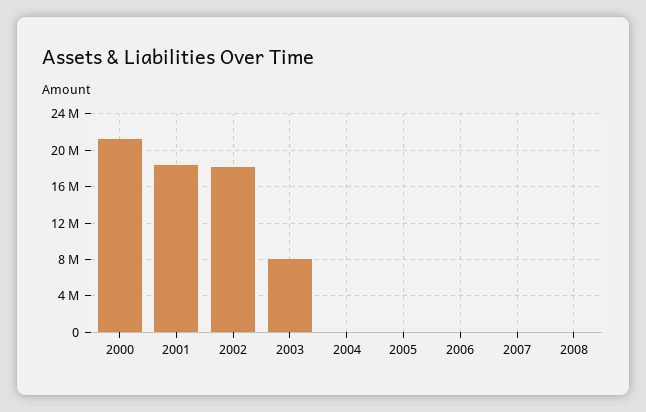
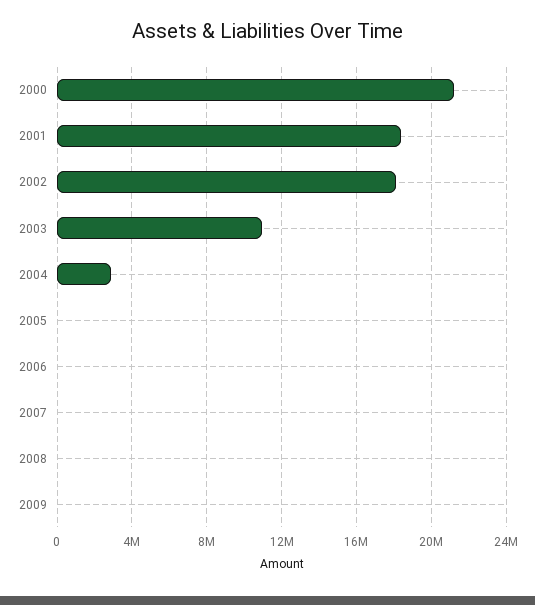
2003: 8000000 -> 11000000
2004: 0 -> 3000000
2009: none -> 0

